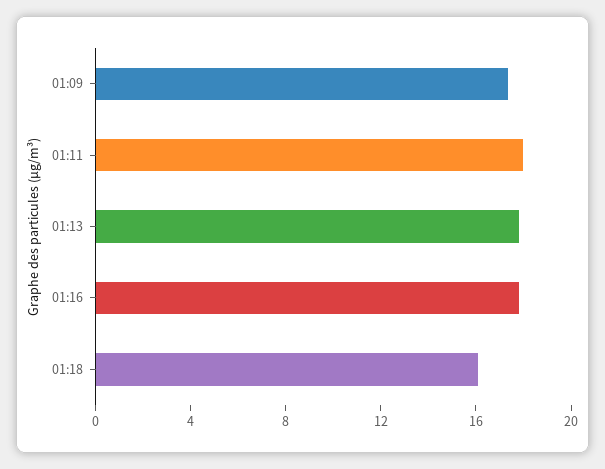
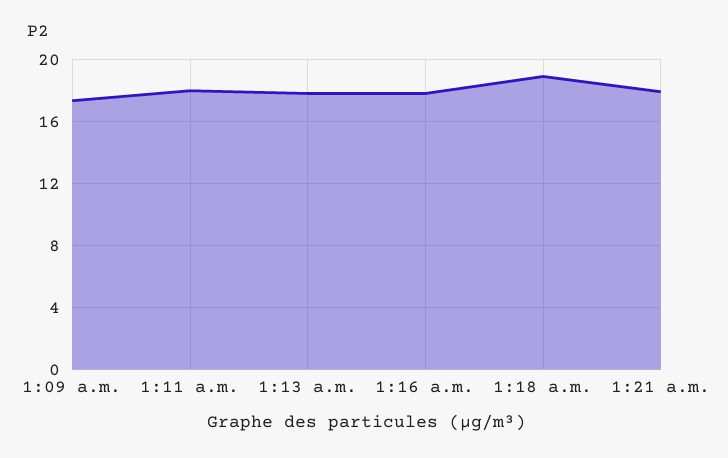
01:18: 16 -> 19
1:21 a.m.: none -> 18

